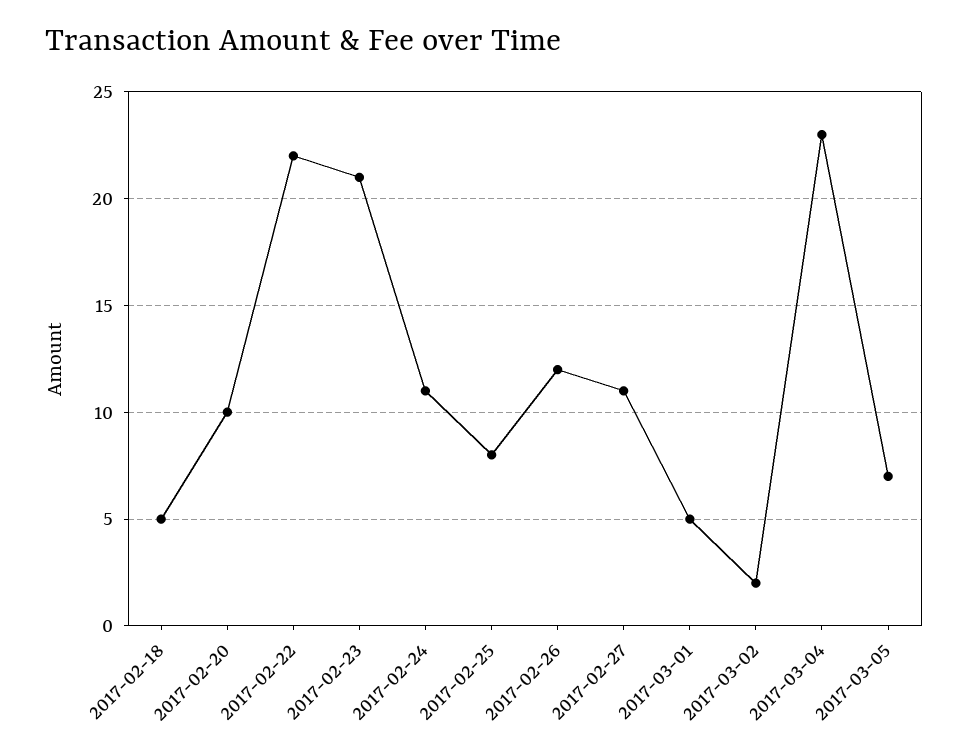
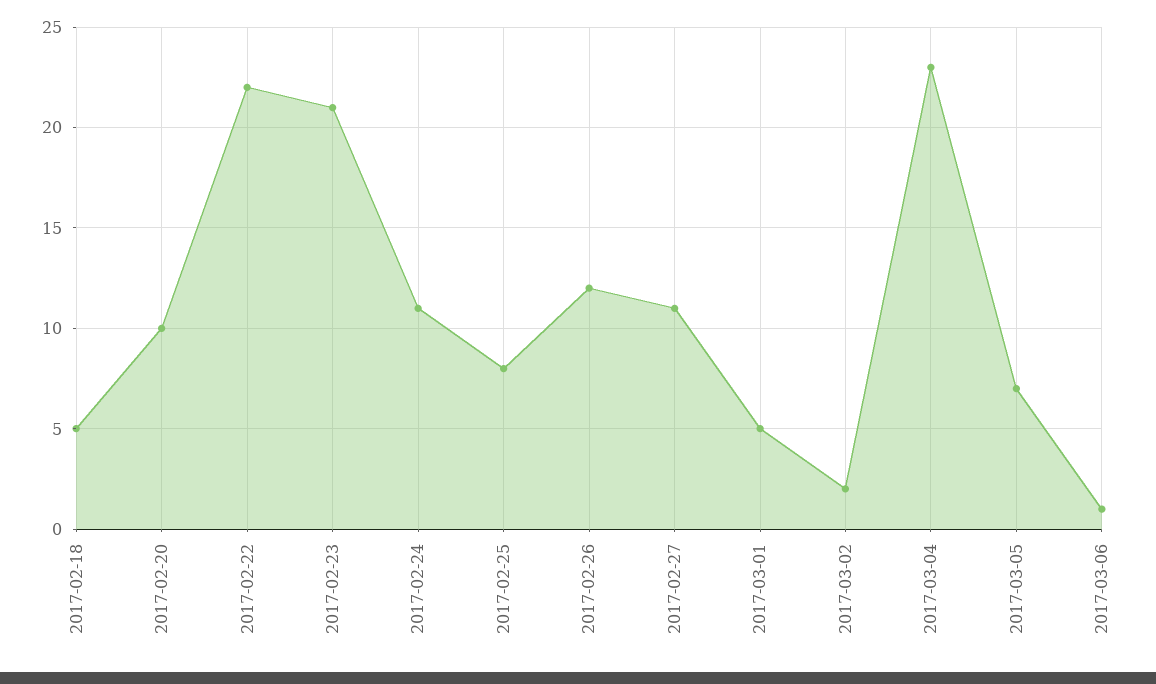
2017-03-06: none -> 1

